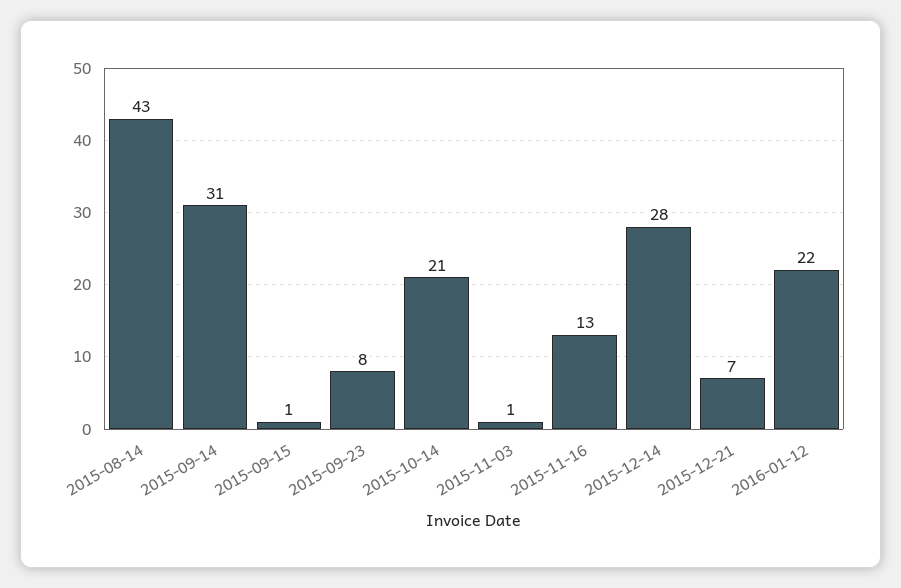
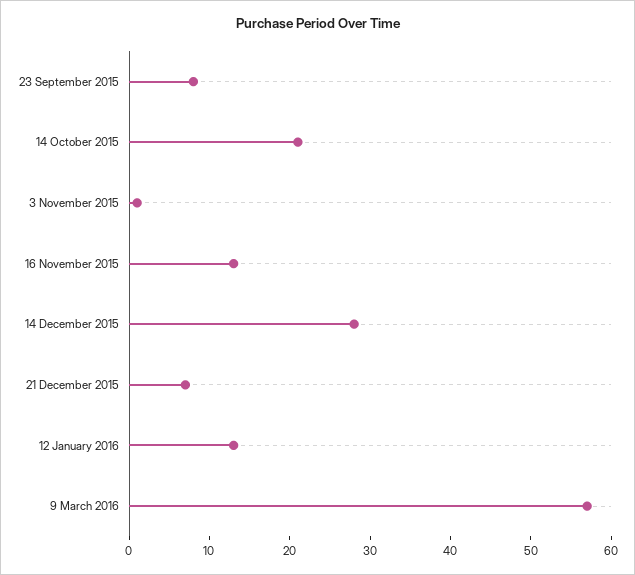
2015-08-14: 43 -> none
2015-09-14: 31 -> none
2015-09-15: 1 -> none
2016-01-12: 22 -> 13
9 March 2016: none -> 57

